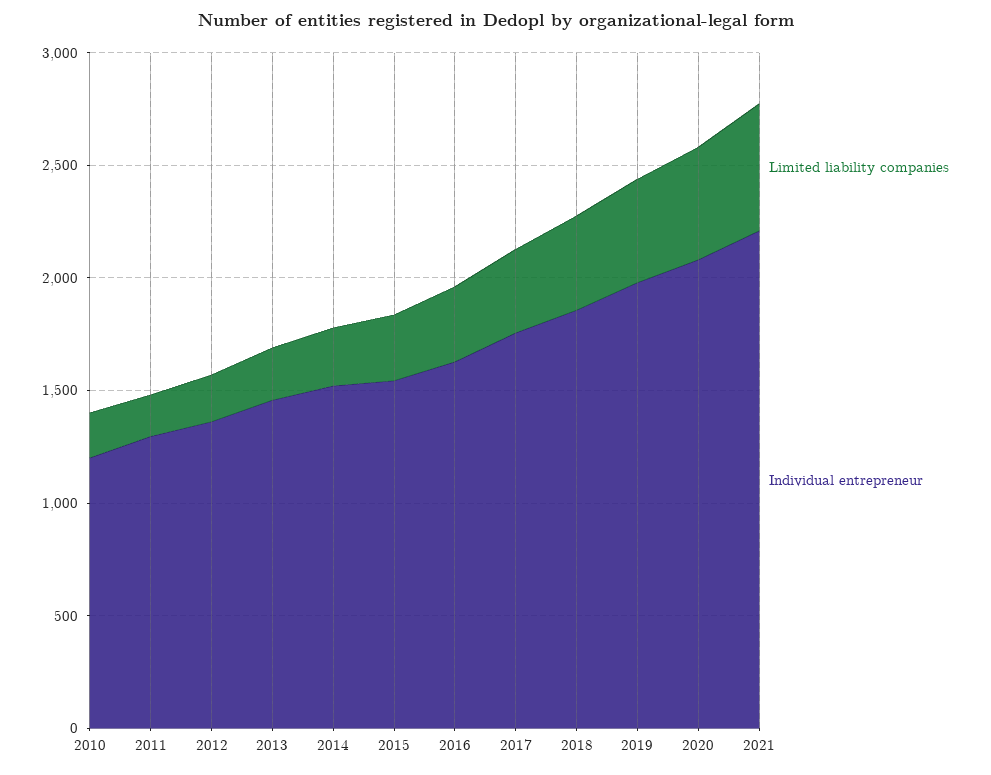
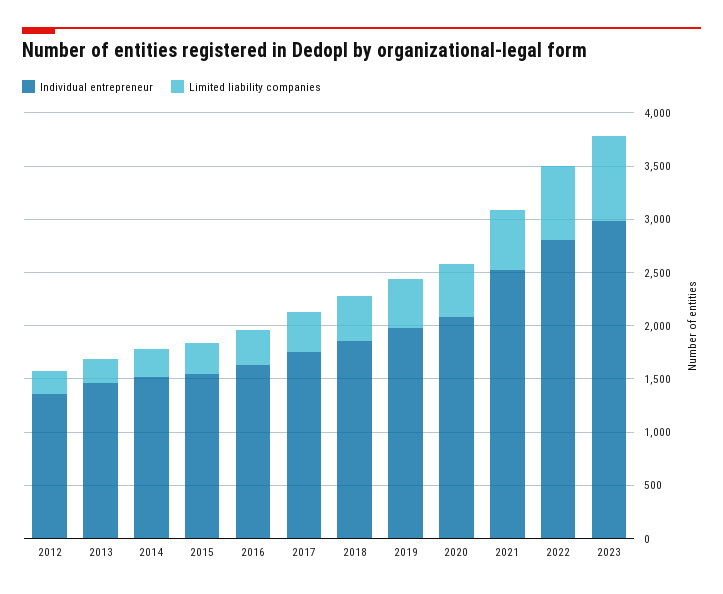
Limited liability companies, 2010: 200 -> none
Individual entrepreneur, 2010: 1200 -> none
Limited liability companies, 2011: 200 -> none
Individual entrepreneur, 2011: 1300 -> none
Individual entrepreneur, 2021: 2200 -> 2500
Individual entrepreneur, 2022: none -> 2800
Limited liability companies, 2022: none -> 700
Individual entrepreneur, 2023: none -> 3000
Limited liability companies, 2023: none -> 800

